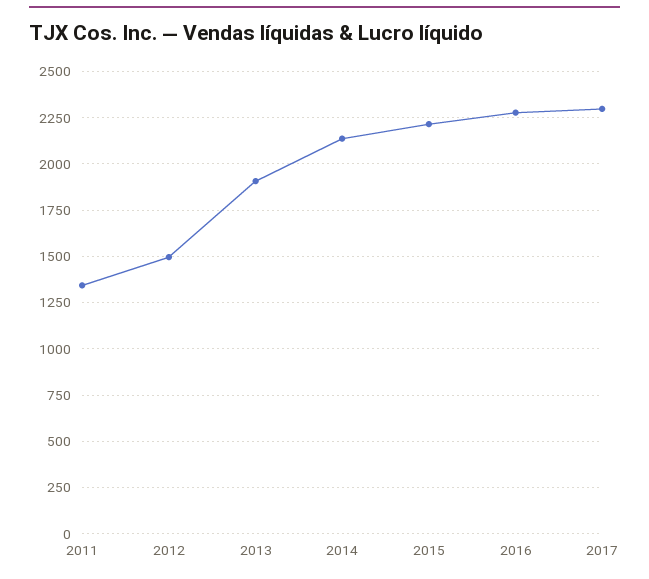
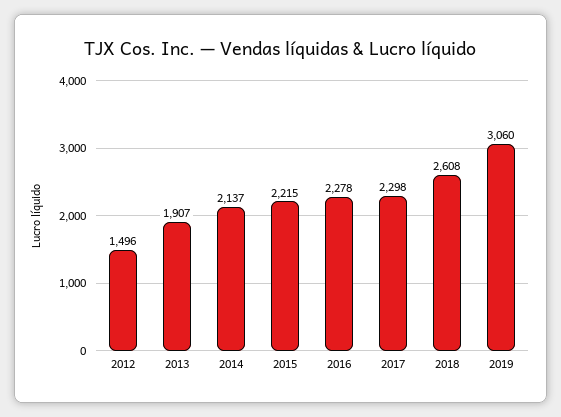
2011: 1350 -> none
2018: none -> 2608
2019: none -> 3060

